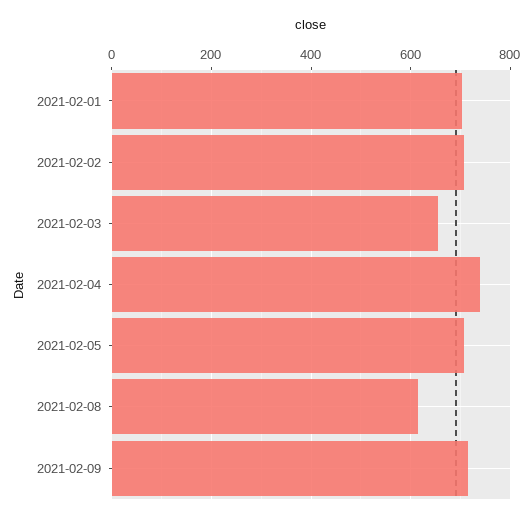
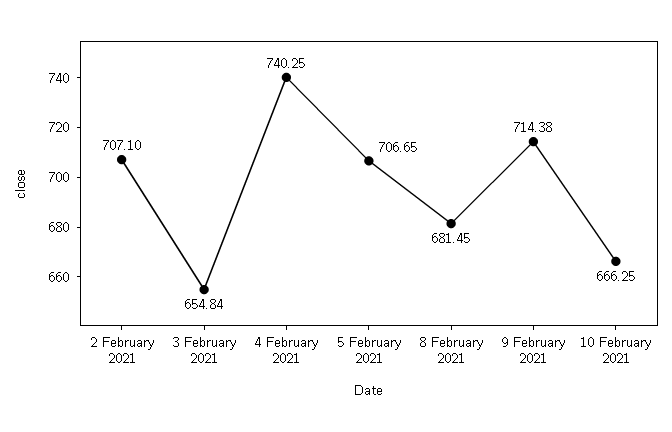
2021-02-01: 700 -> none
2021-02-08: 620 -> 681.45
10 February 2021: none -> 666.25

